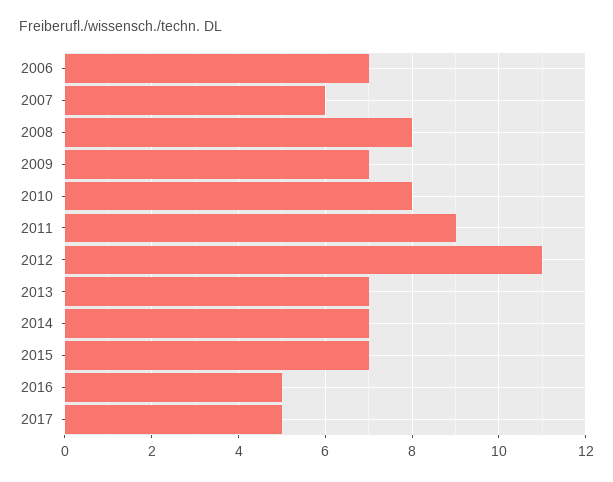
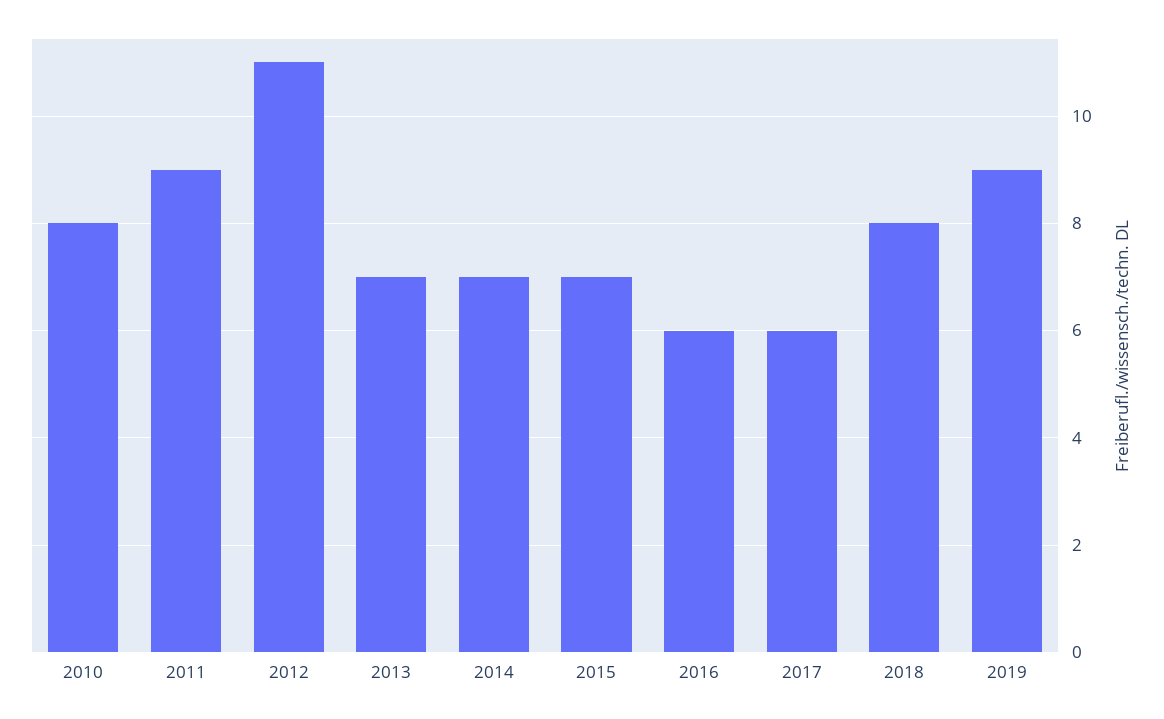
2006: 7 -> none
2007: 6 -> none
2008: 8 -> none
2009: 7 -> none
2016: 5 -> 6
2017: 5 -> 6
2018: none -> 8
2019: none -> 9

